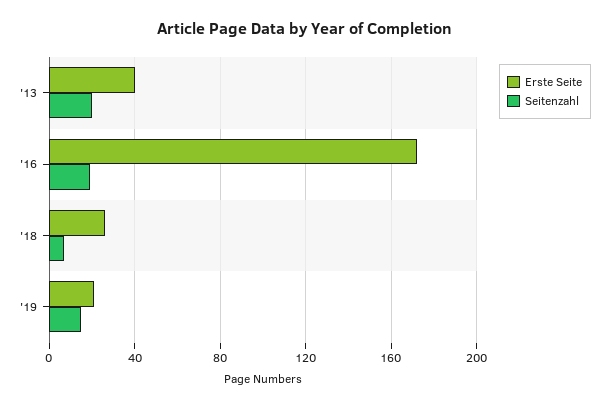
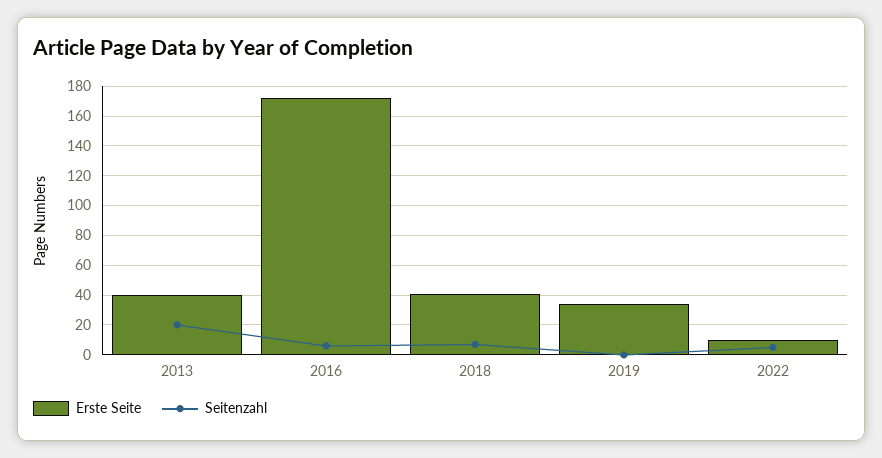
Seitenzahl, '16: 20 -> 5
Erste Seite, '18: 25 -> 40
Erste Seite, '19: 20 -> 35
Seitenzahl, '19: 15 -> 0
Erste Seite, 2022: none -> 10
Seitenzahl, 2022: none -> 5

